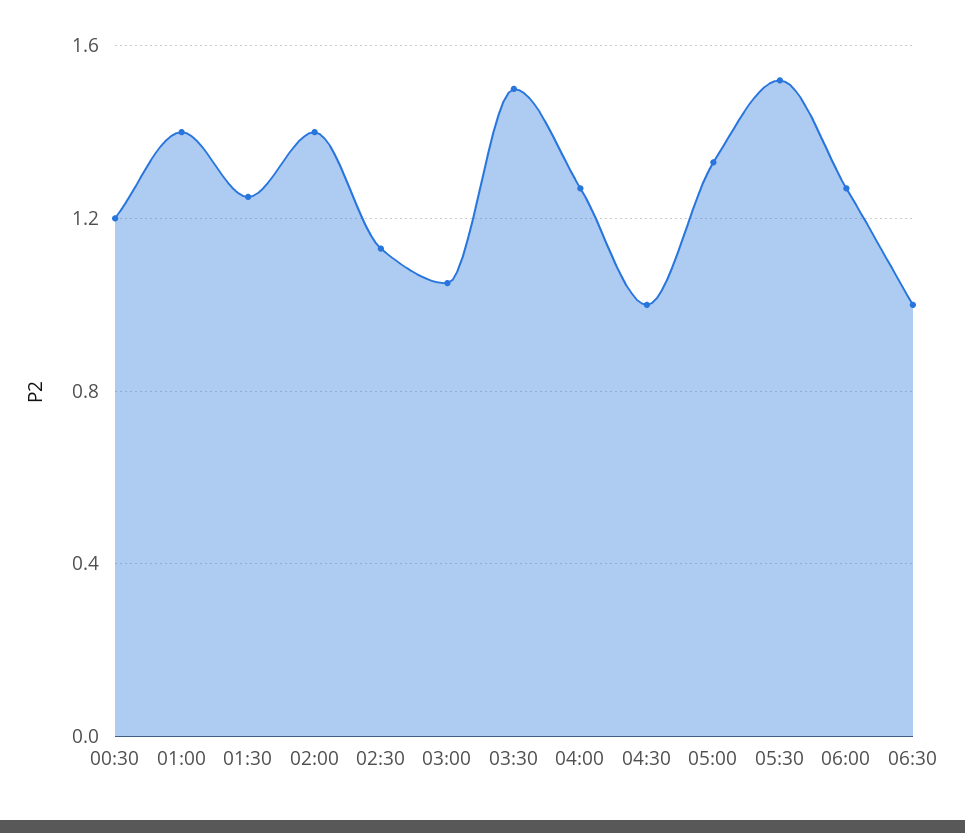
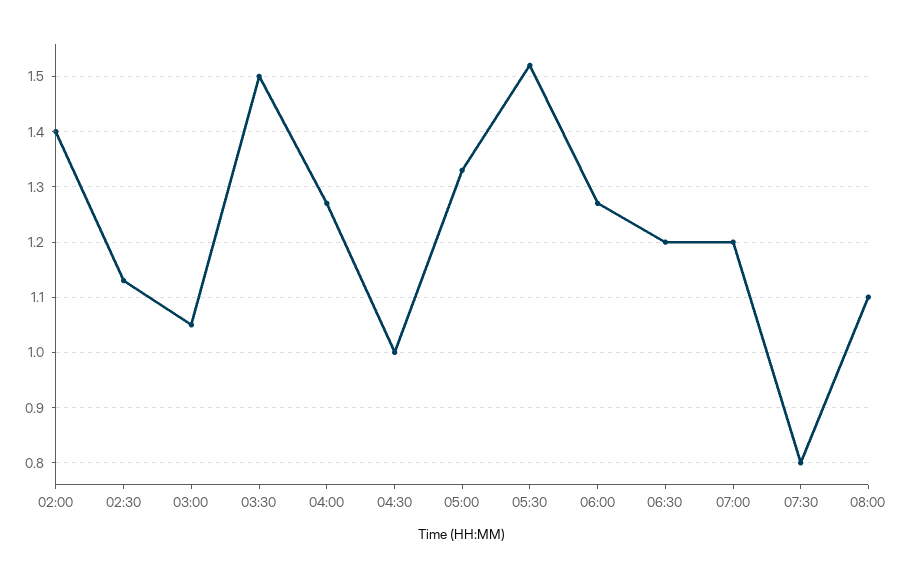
00:30: 1.2 -> none
01:00: 1.4 -> none
01:30: 1.25 -> none
06:30: 1 -> 1.2
07:00: none -> 1.2
07:30: none -> 0.8
08:00: none -> 1.1

